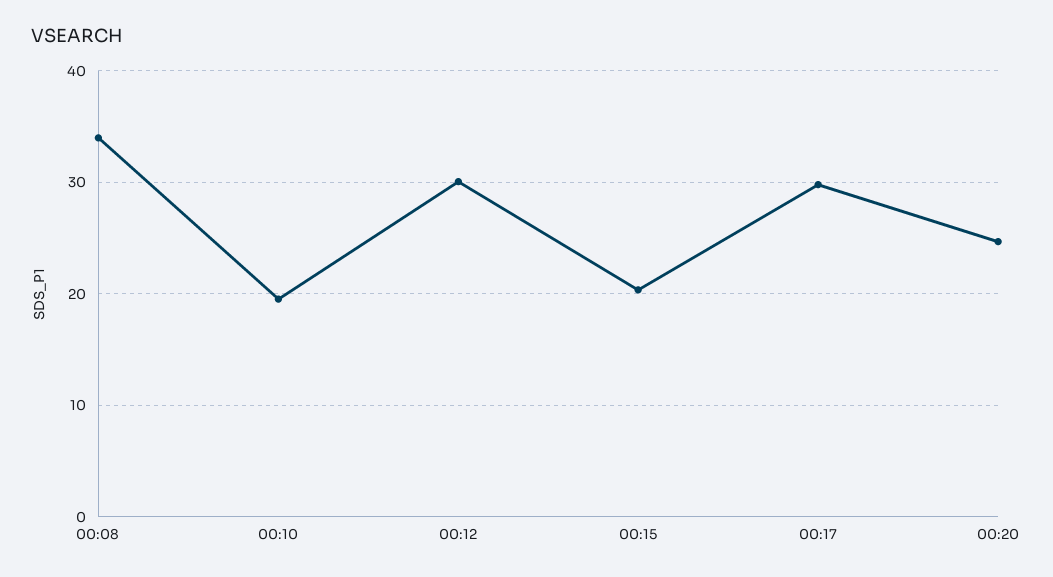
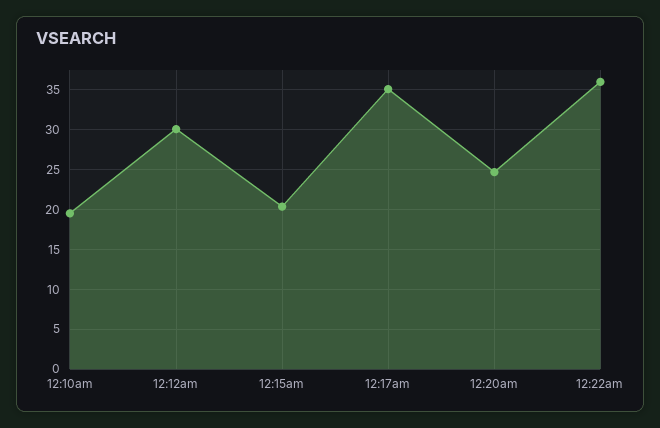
00:08: 34 -> none
00:17: 30 -> 35
12:22am: none -> 36

